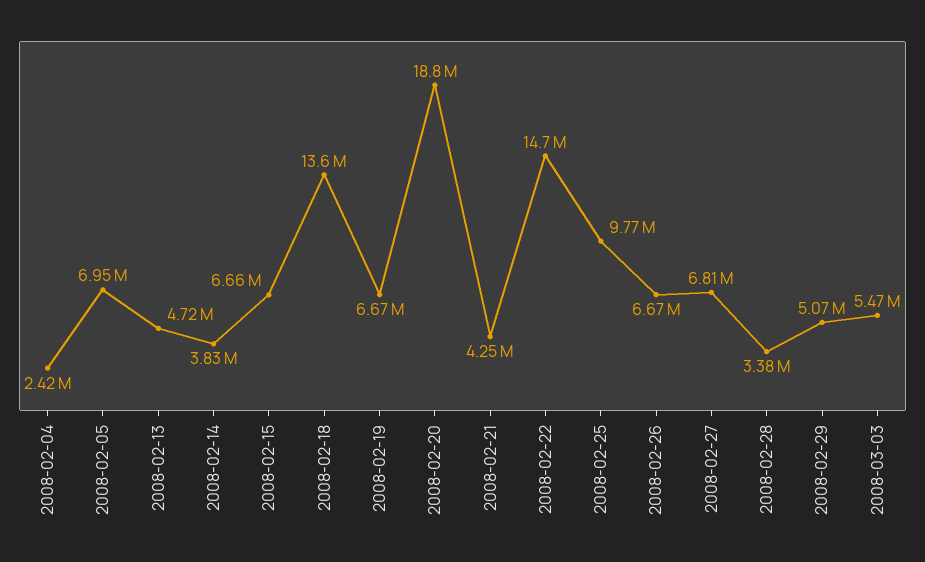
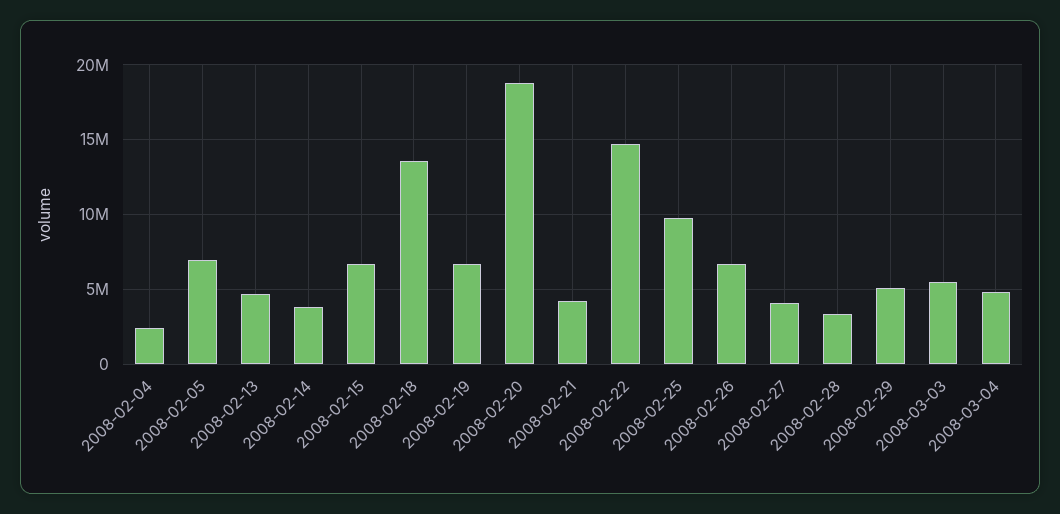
2008-02-27: 6810000 -> 4000000
2008-03-04: none -> 5000000

